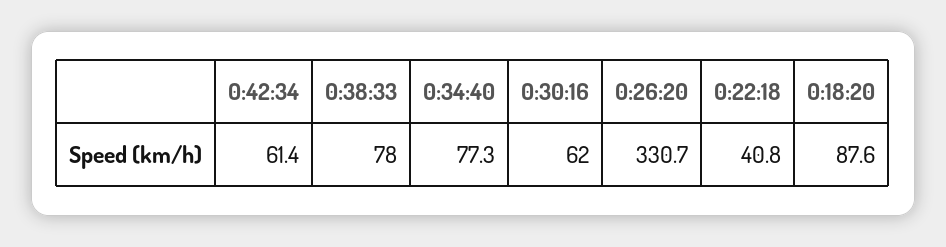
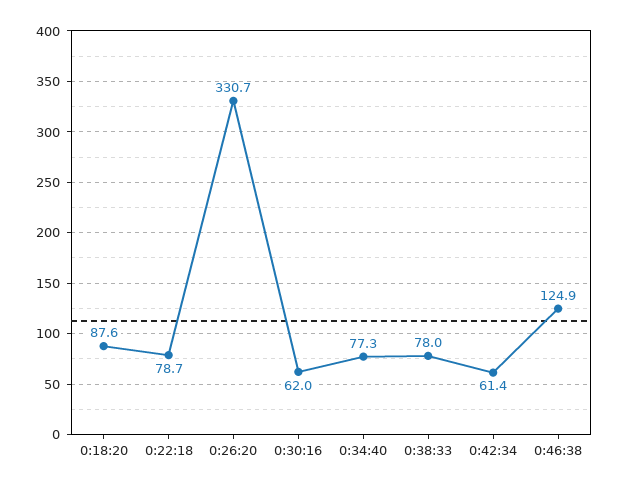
0:22:18: 40.8 -> 78.7
0:46:38: none -> 124.9

